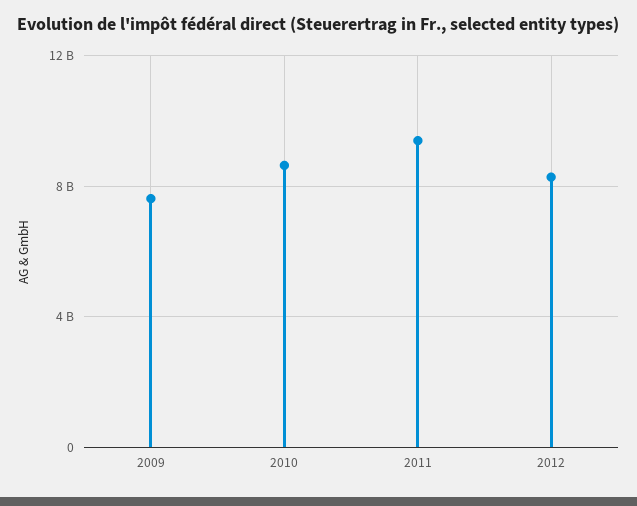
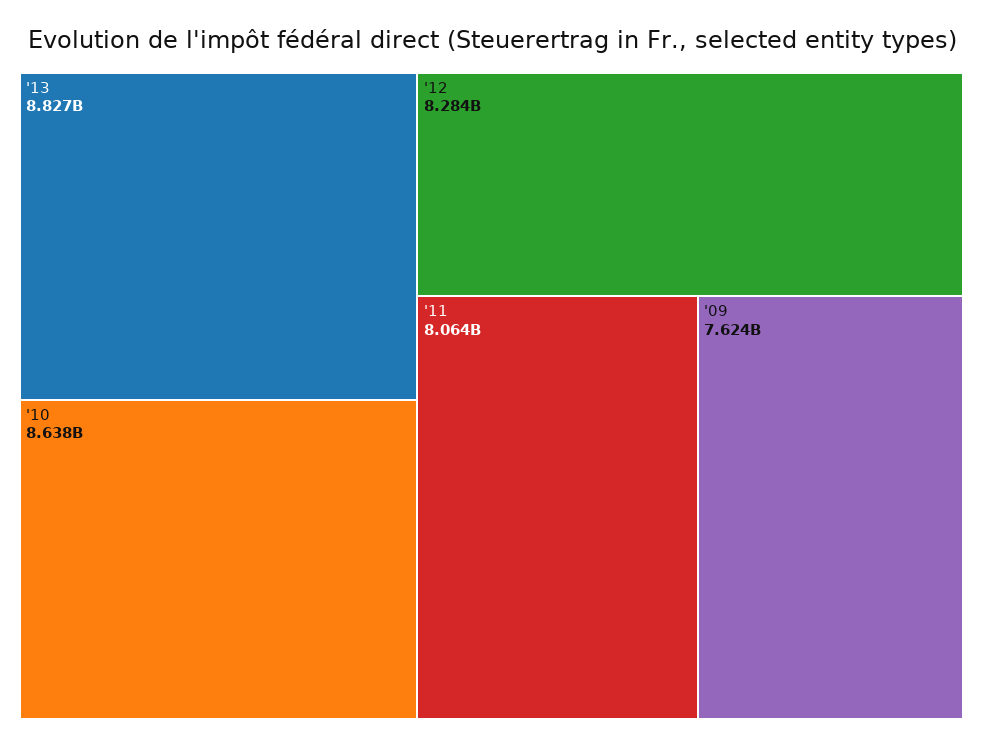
2011: 9500000000 -> 8064000000
'13: none -> 8827000000

